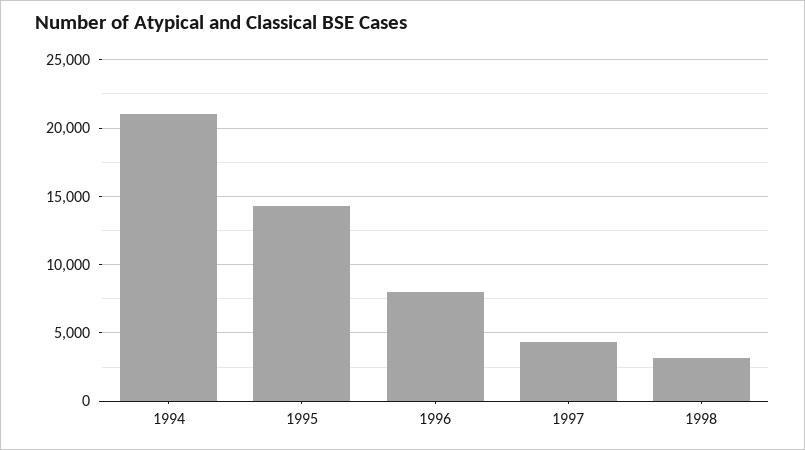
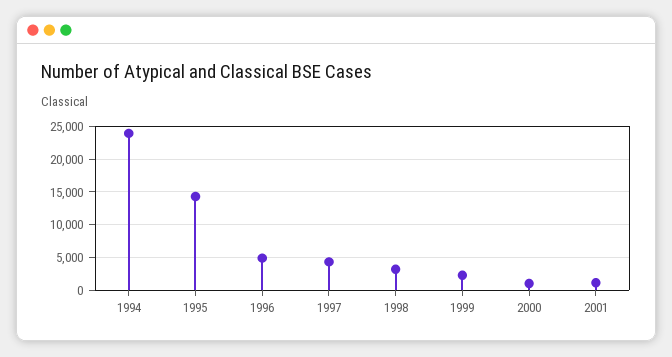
1994: 21000 -> 24000
1996: 8000 -> 5000
1999: none -> 2000
2000: none -> 1000
2001: none -> 1000

